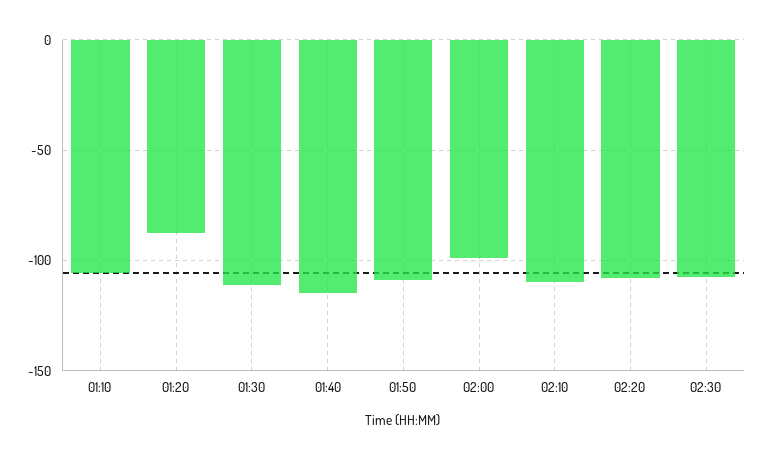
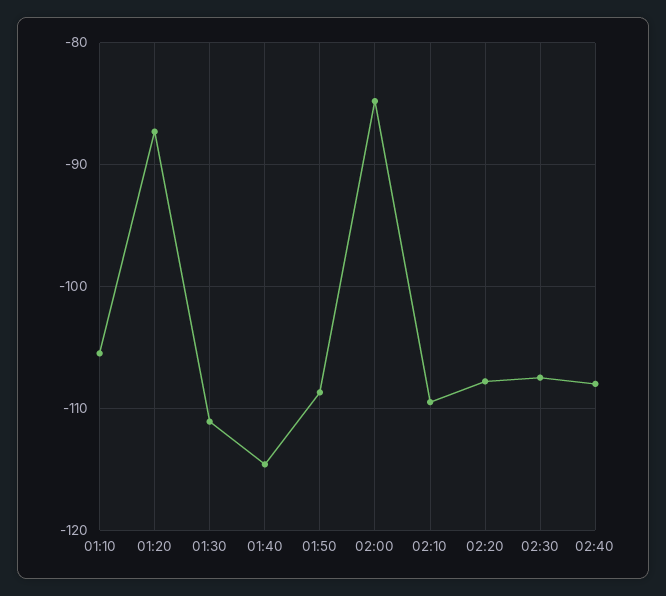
02:00: -100 -> -85
02:40: none -> -108

